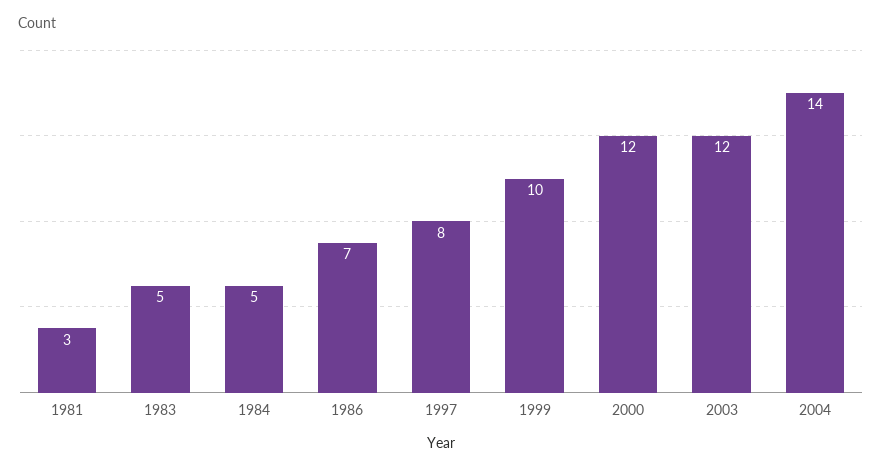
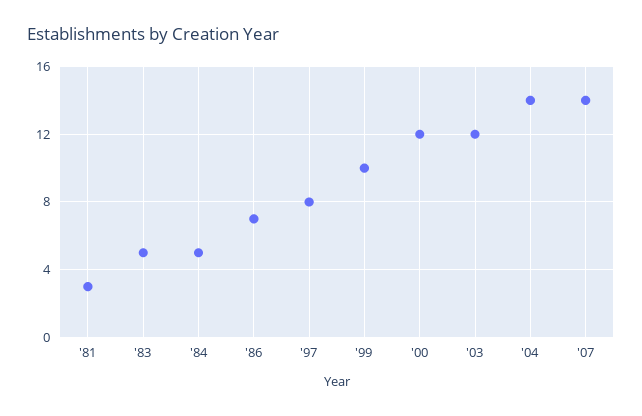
'07: none -> 14

